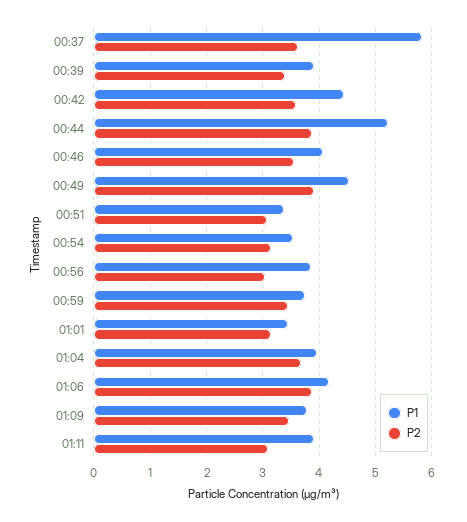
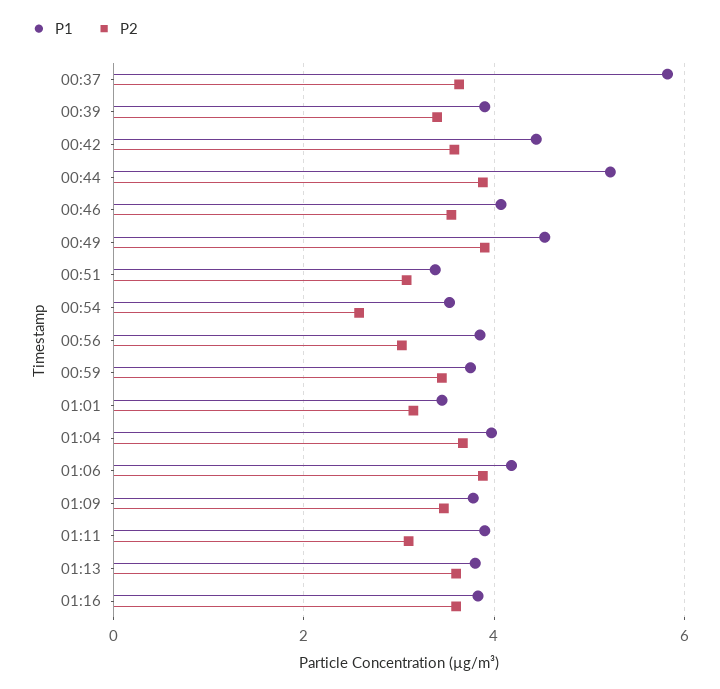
P2, 00:54: 3.2 -> 2.6
P1, 01:13: none -> 3.8
P2, 01:13: none -> 3.6
P1, 01:16: none -> 3.8
P2, 01:16: none -> 3.6

